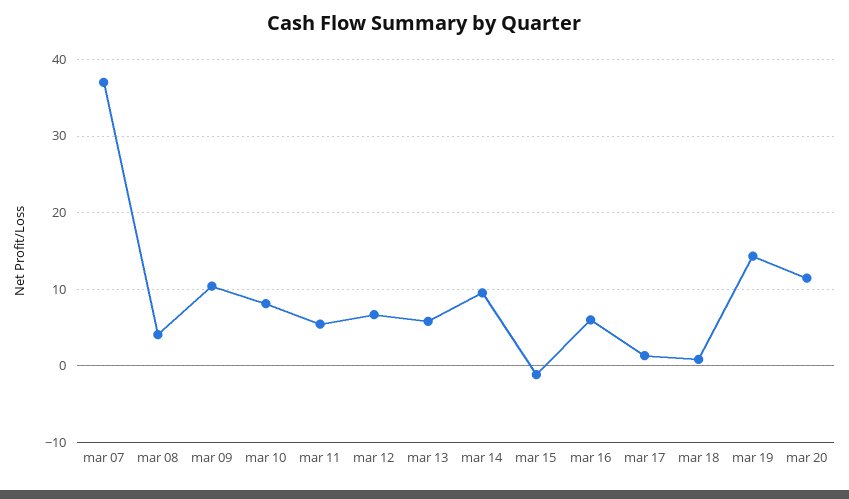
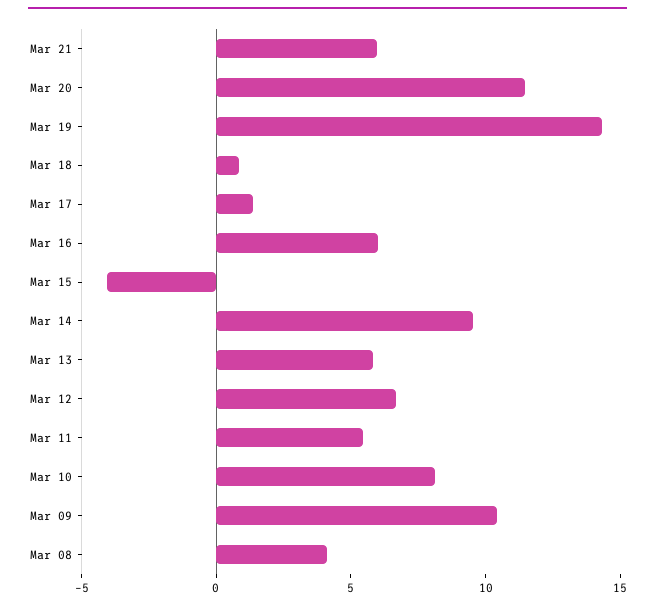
mar 07: 37 -> none
mar 15: -1 -> -4
Mar 21: none -> 6

